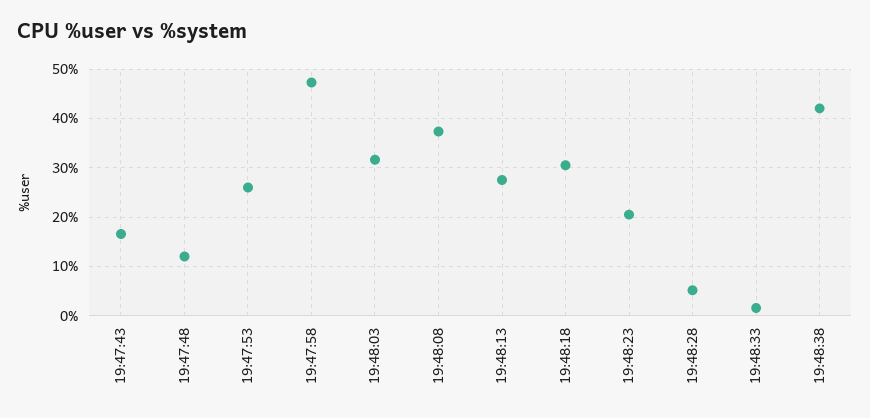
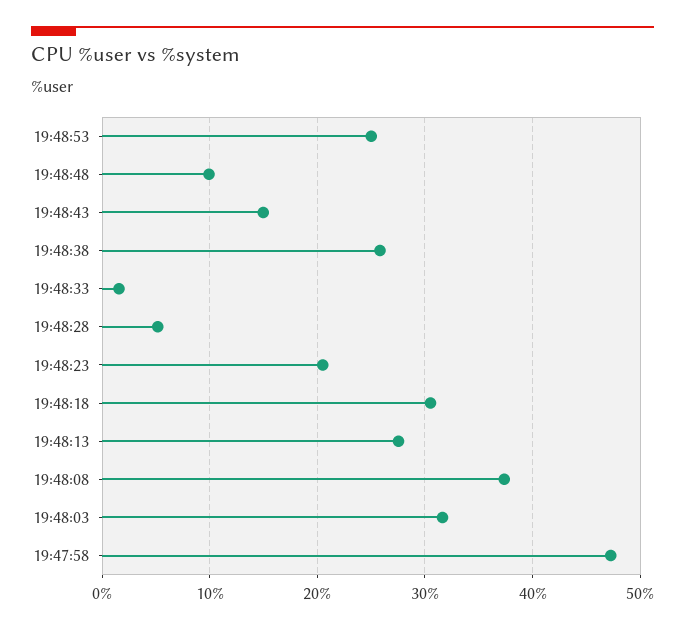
19:47:43: 16 -> none
19:47:48: 12 -> none
19:47:53: 26 -> none
19:48:38: 42 -> 26
19:48:53: none -> 25
19:48:48: none -> 10
19:48:43: none -> 15

